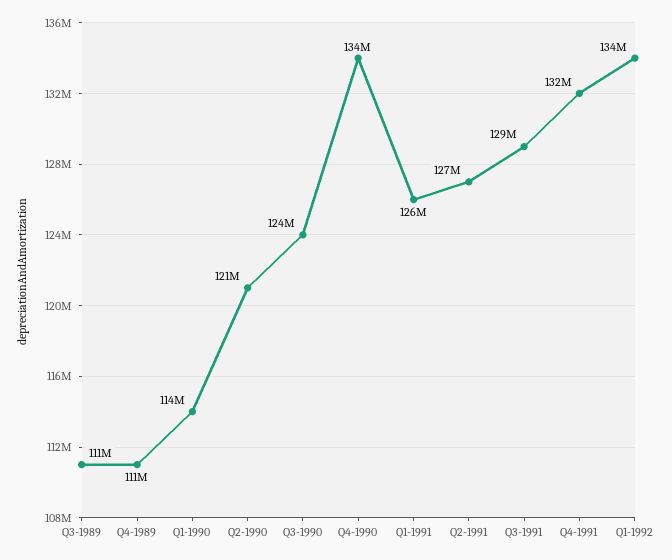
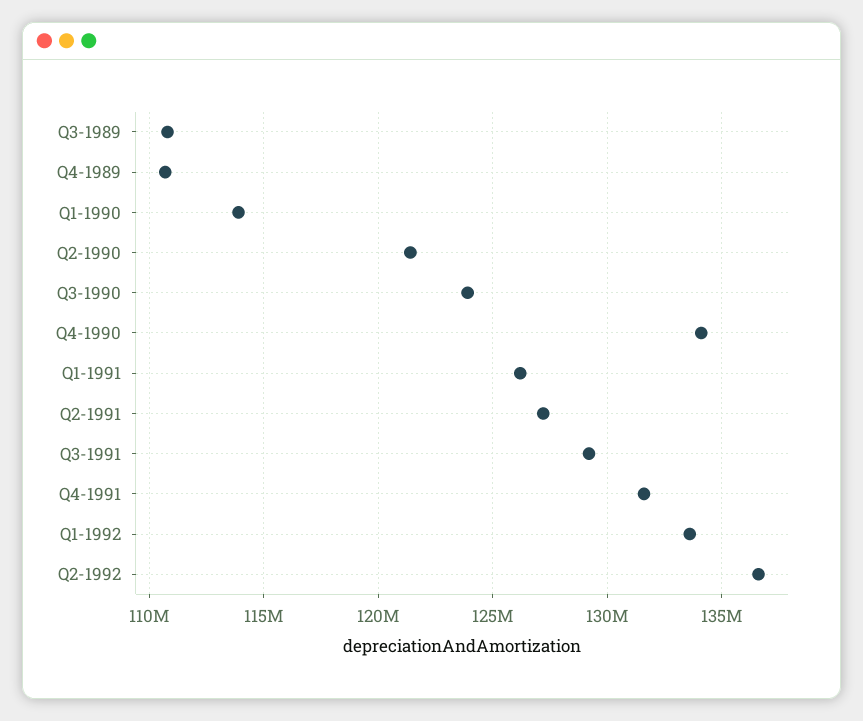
Q2-1992: none -> 136500000

